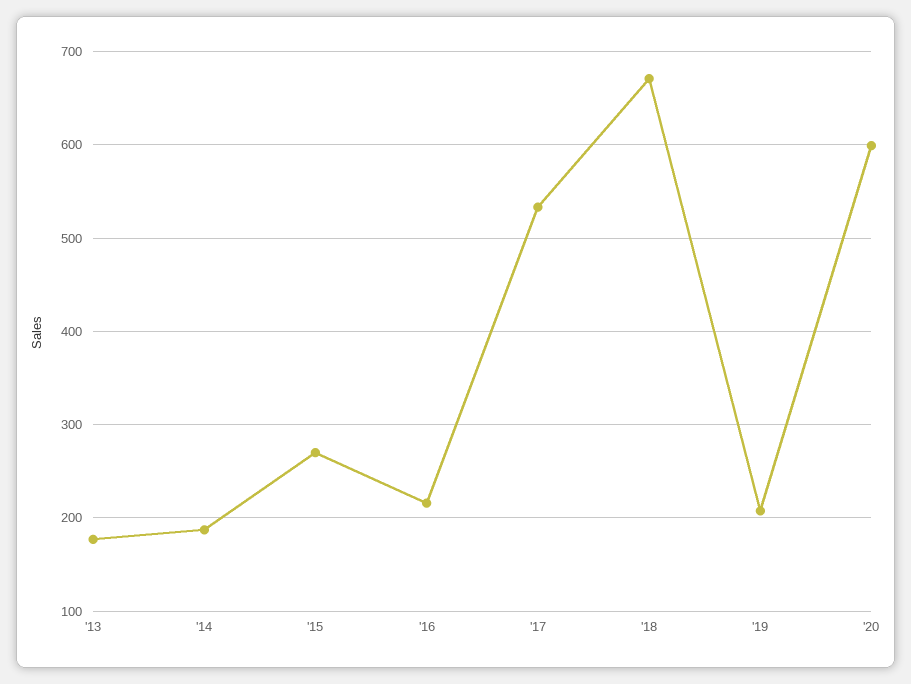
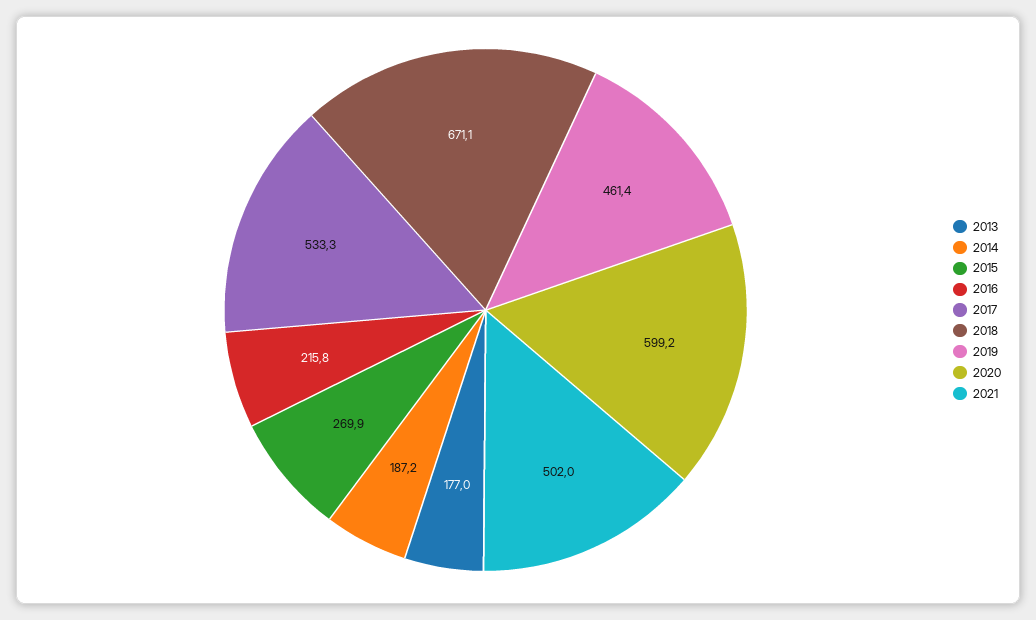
'19: 210 -> 461.4
2021: none -> 502

